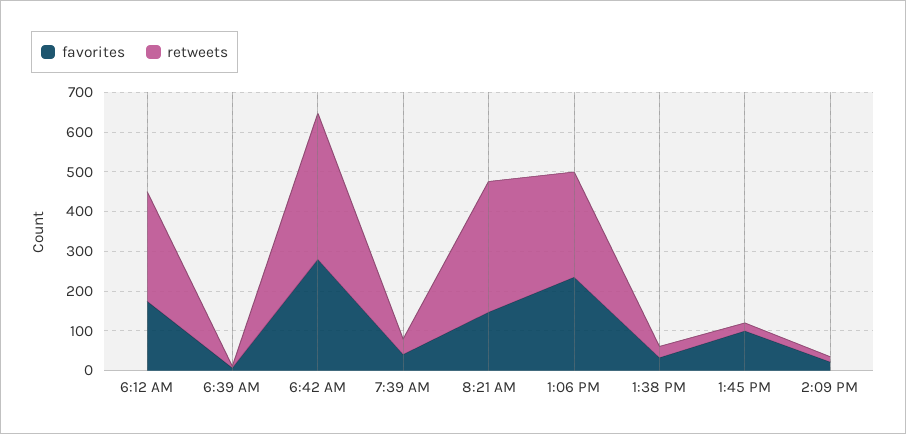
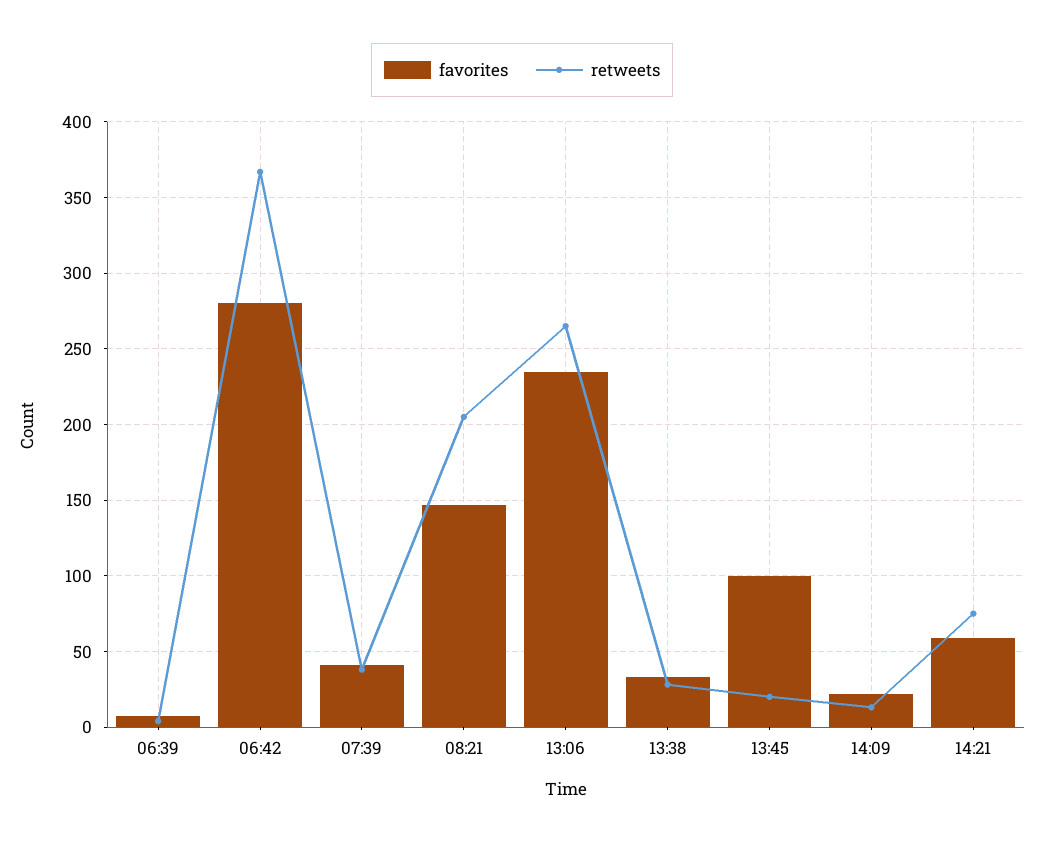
favorites, 6:12 AM: 175 -> none
retweets, 6:12 AM: 275 -> none
retweets, 8:21 AM: 325 -> 205
favorites, 14:21: none -> 60
retweets, 14:21: none -> 75

